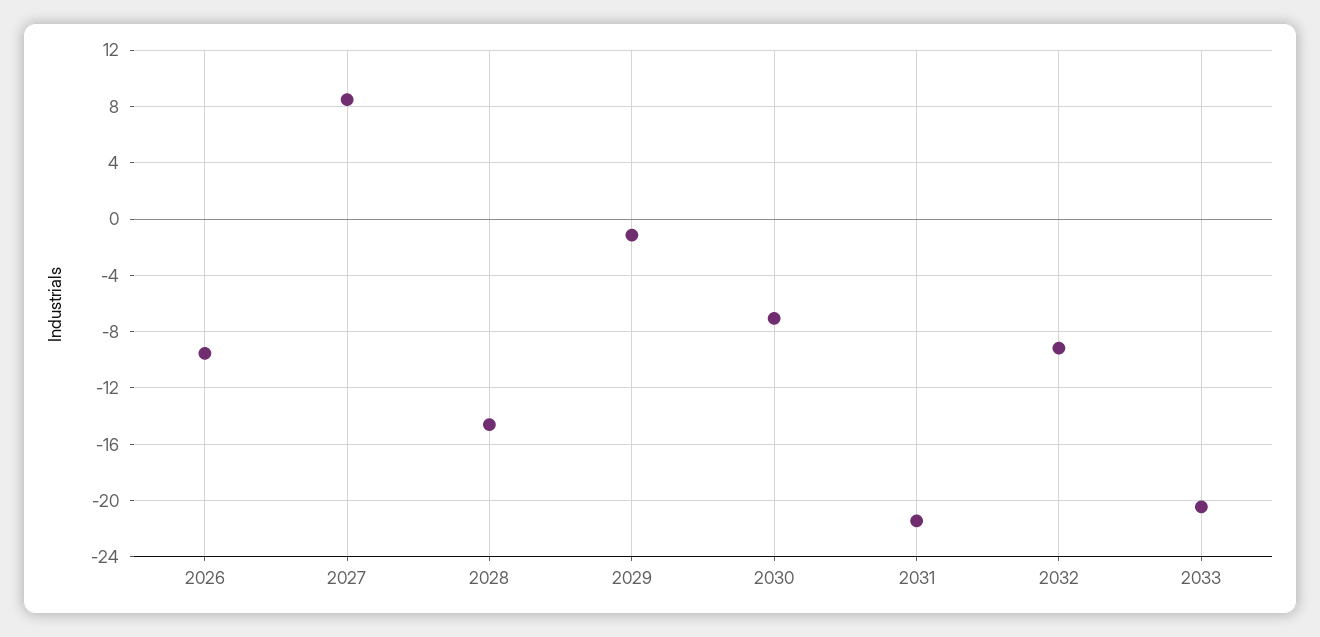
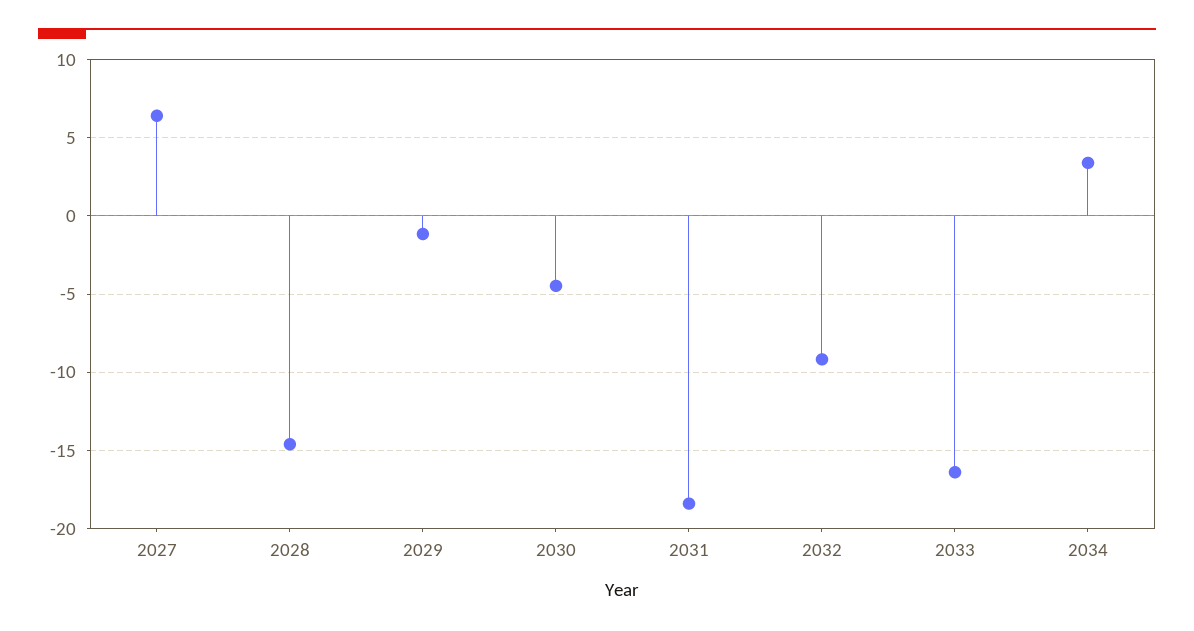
2026: -9.5 -> none
2027: 8.5 -> 6.5
2030: -7 -> -4.5
2031: -21.5 -> -18.5
2033: -20.5 -> -16.5
2034: none -> 3.5

